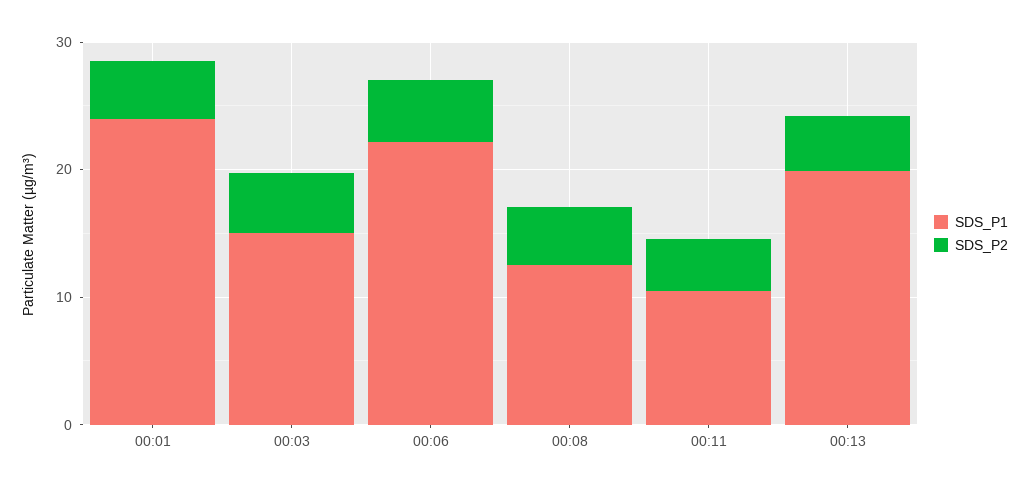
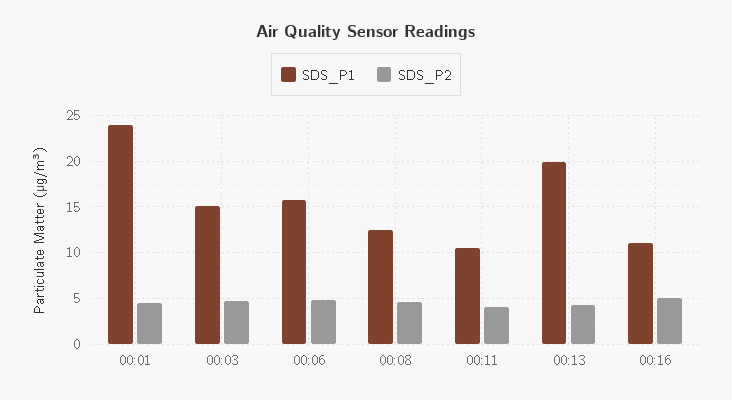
SDS_P1, 00:06: 22 -> 16
SDS_P1, 00:16: none -> 11
SDS_P2, 00:16: none -> 5

